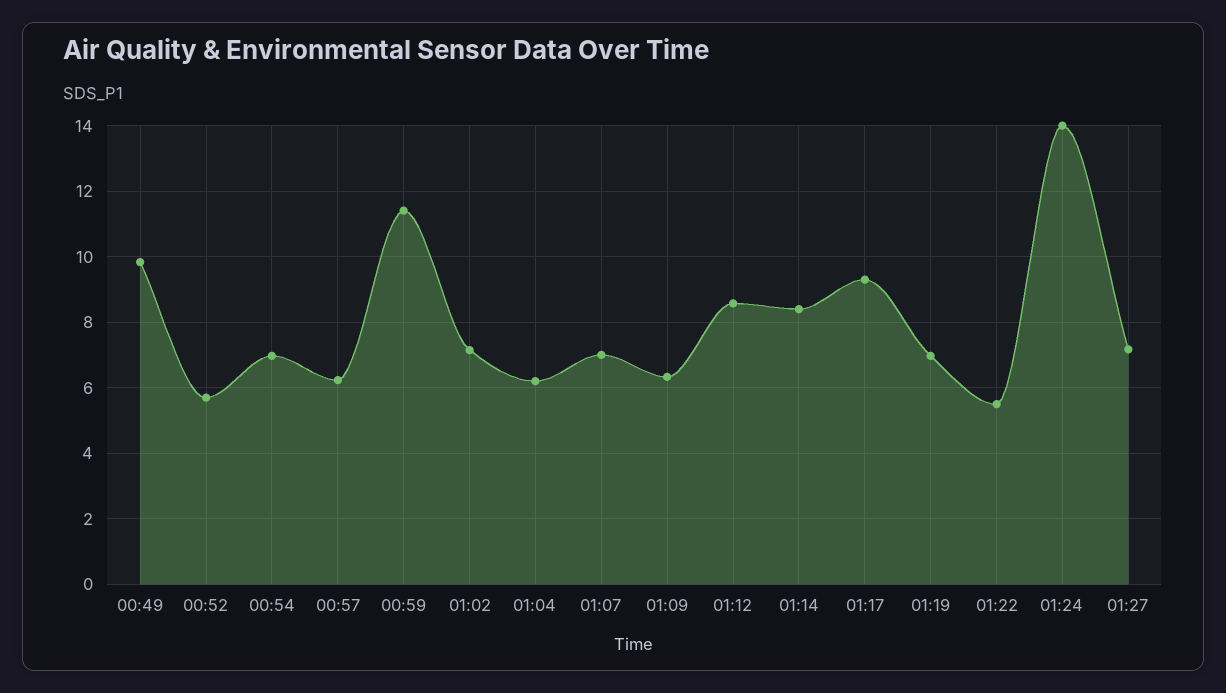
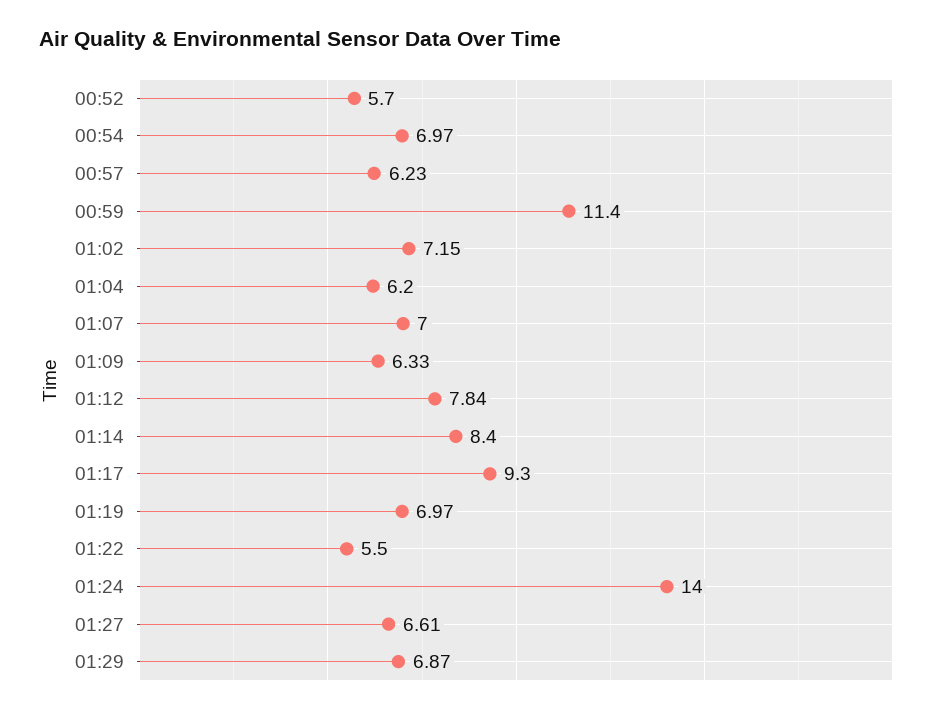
00:49: 9.8 -> none
01:12: 8.6 -> 7.84
01:27: 7.2 -> 6.61
01:29: none -> 6.87

